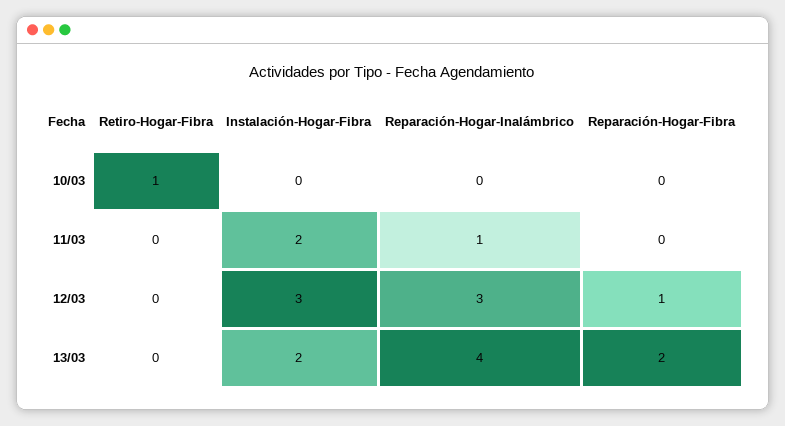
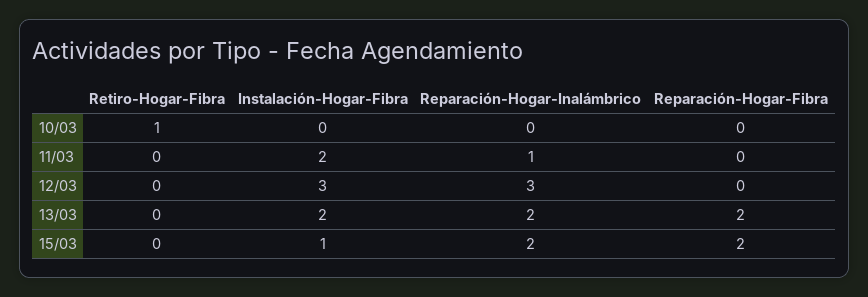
Reparación-Hogar-Fibra, 12/03: 1 -> 0
Reparación-Hogar-Inalámbrico, 13/03: 4 -> 2
Retiro-Hogar-Fibra, 15/03: none -> 0
Instalación-Hogar-Fibra, 15/03: none -> 1
Reparación-Hogar-Inalámbrico, 15/03: none -> 2
Reparación-Hogar-Fibra, 15/03: none -> 2

